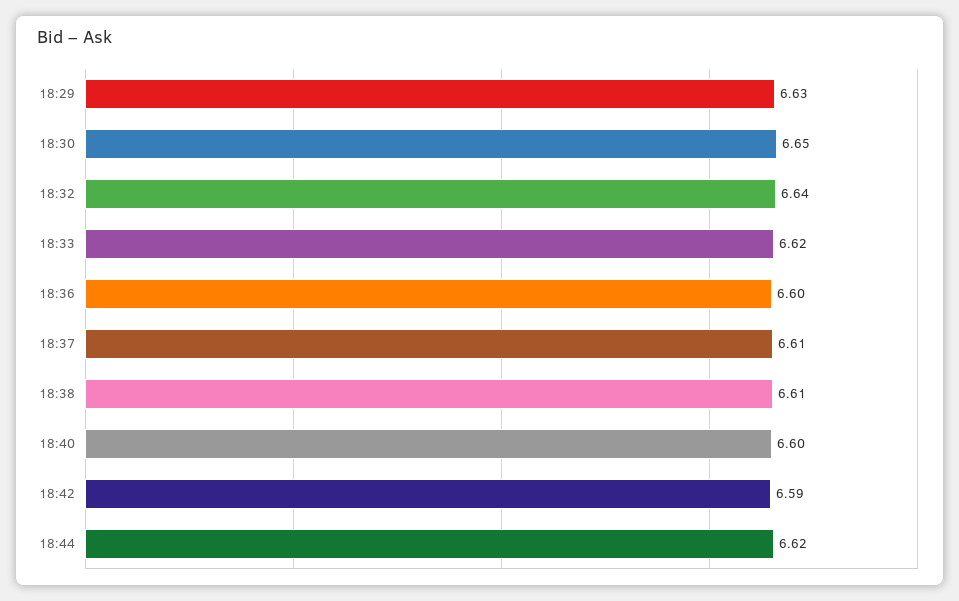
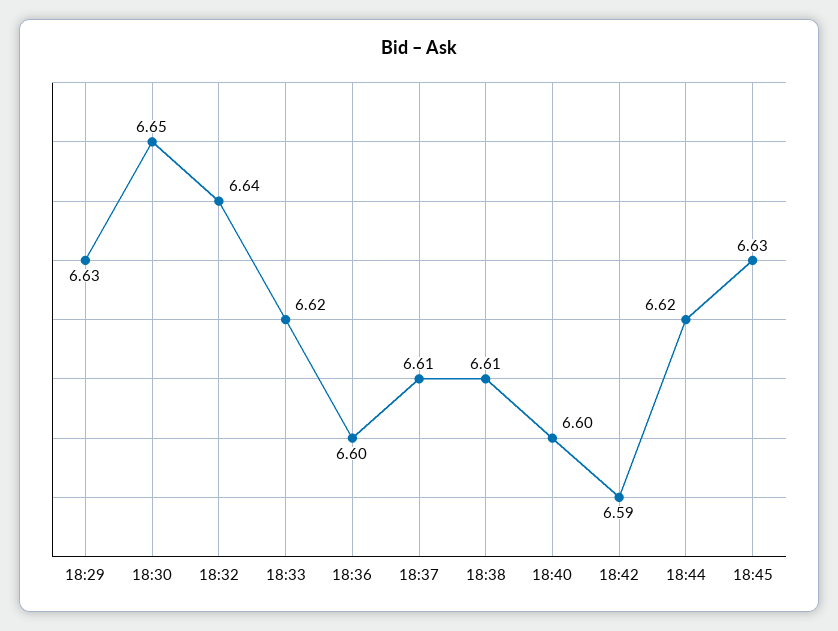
18:45: none -> 6.63

